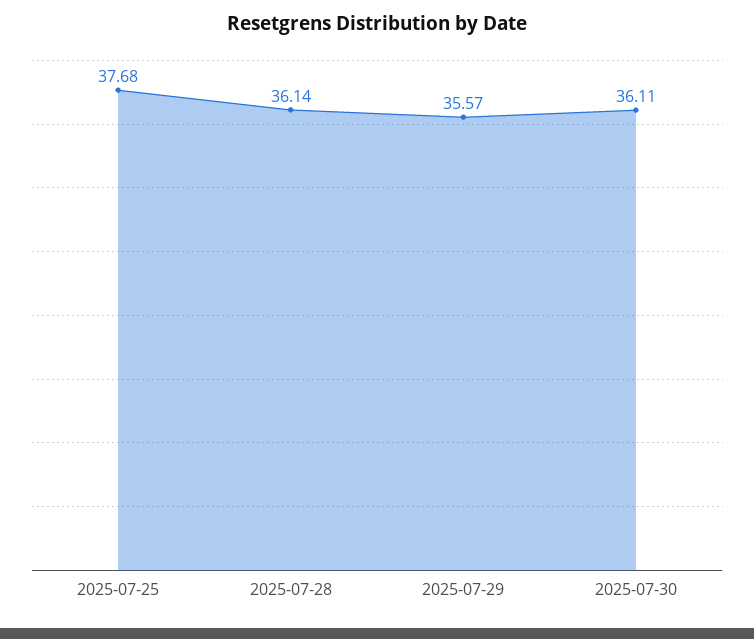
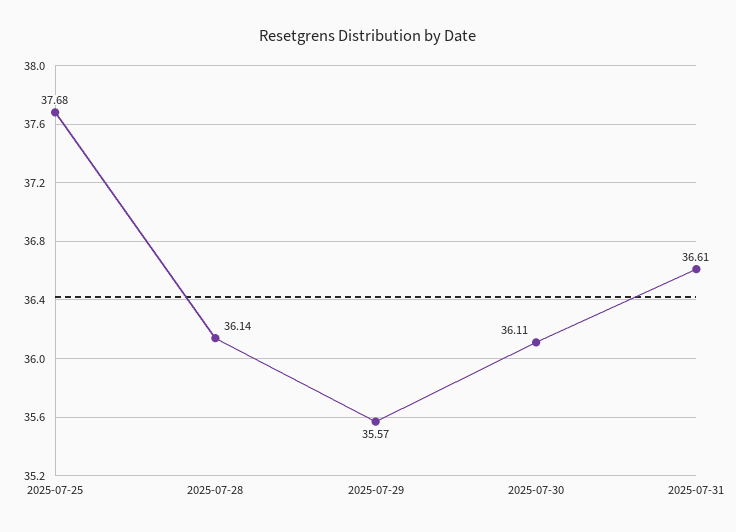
2025-07-31: none -> 36.61

